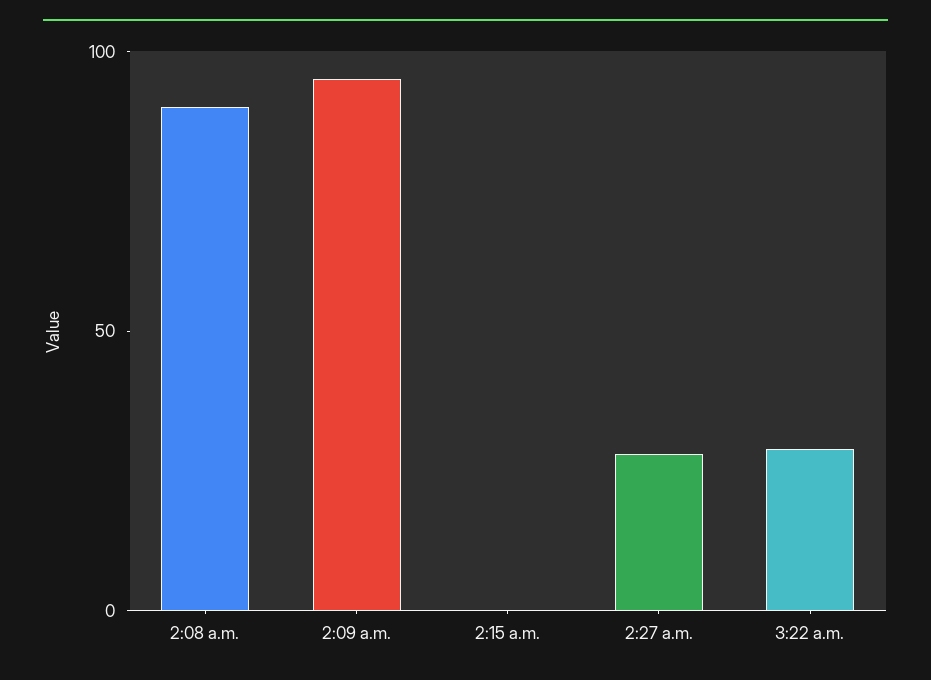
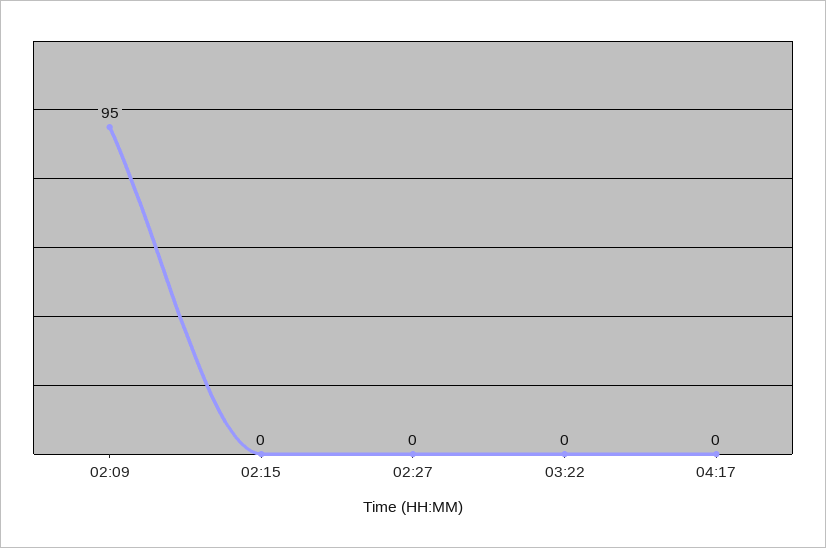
2:08 a.m.: 90 -> none
2:27 a.m.: 30 -> 0
3:22 a.m.: 30 -> 0
04:17: none -> 0

